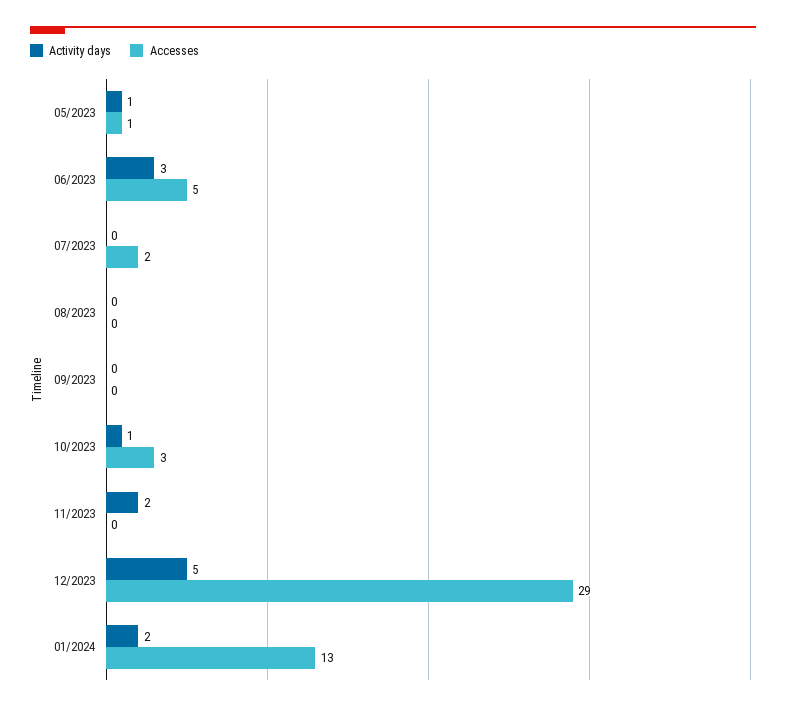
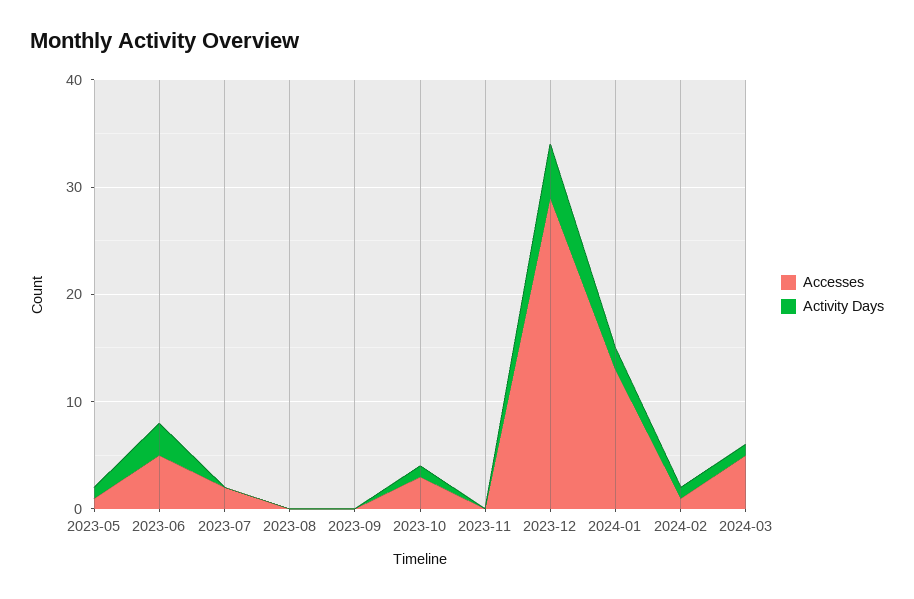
Activity days, 11/2023: 2 -> 0
Accesses, 2024-02: none -> 1
Activity days, 2024-02: none -> 1
Accesses, 2024-03: none -> 5
Activity days, 2024-03: none -> 1

